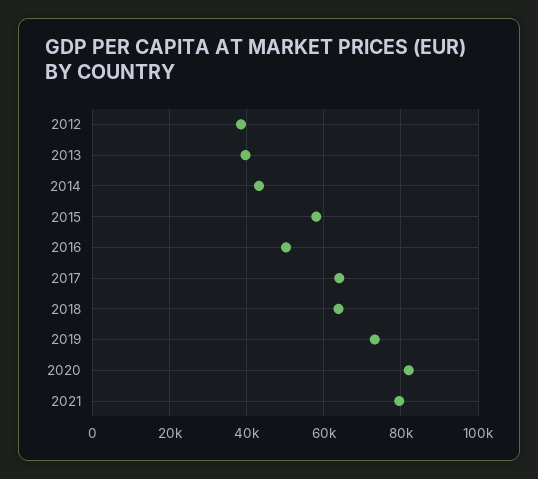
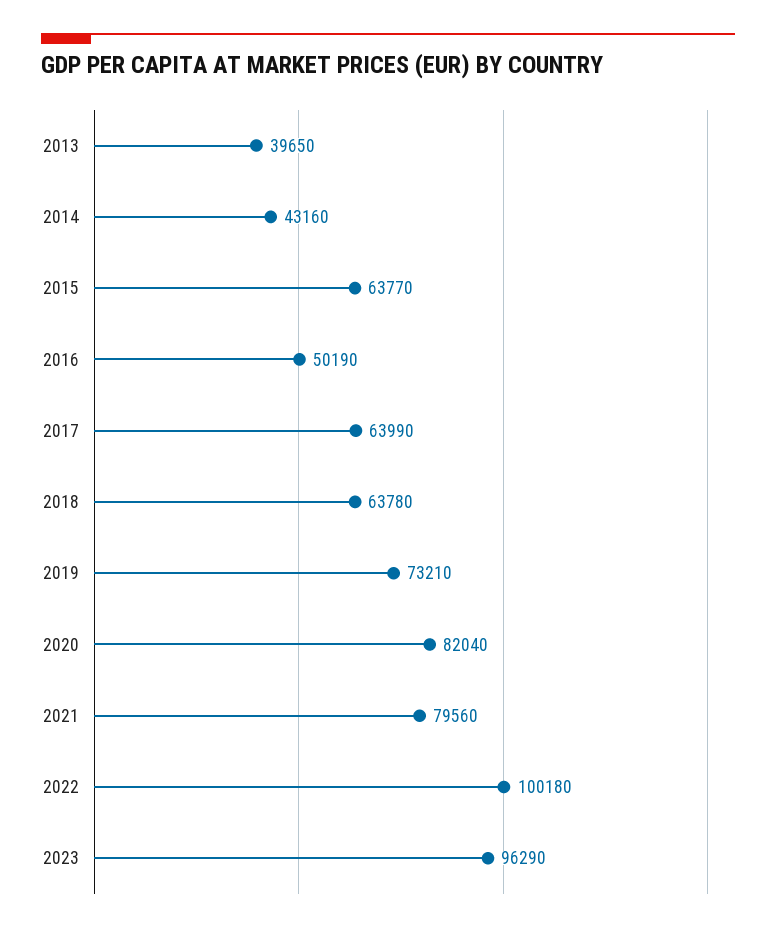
2012: 38000 -> none
2015: 58000 -> 63770
2022: none -> 100180
2023: none -> 96290

